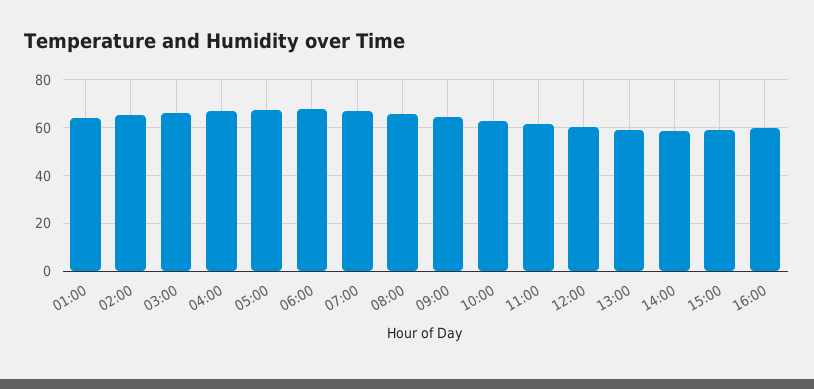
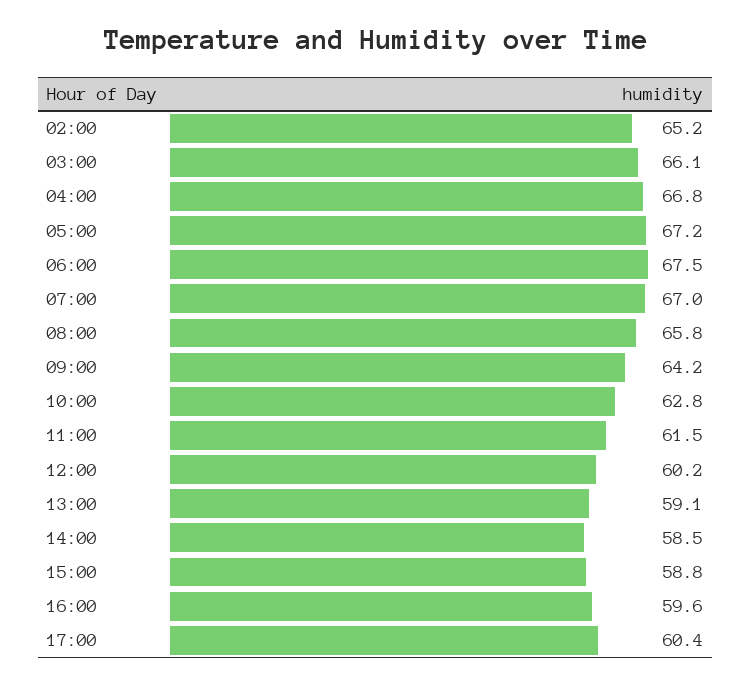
01:00: 65 -> none
17:00: none -> 60.4

